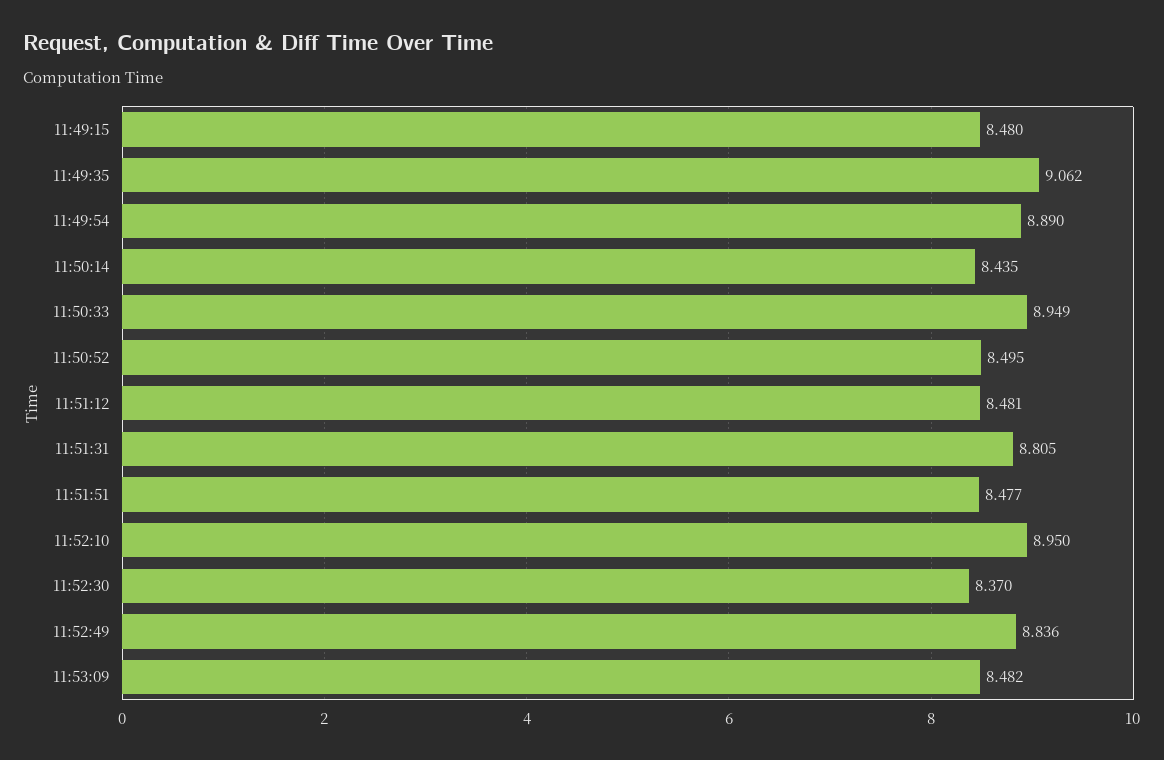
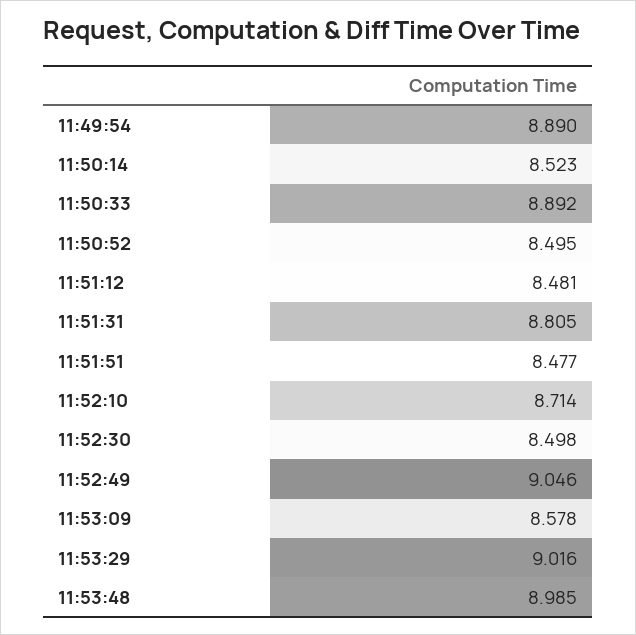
11:49:15: 8.48 -> none
11:49:35: 9.062 -> none
11:50:14: 8.435 -> 8.523
11:50:33: 8.949 -> 8.892
11:52:10: 8.95 -> 8.714
11:52:30: 8.37 -> 8.498
11:52:49: 8.836 -> 9.046
11:53:09: 8.482 -> 8.578
11:53:29: none -> 9.016
11:53:48: none -> 8.985

